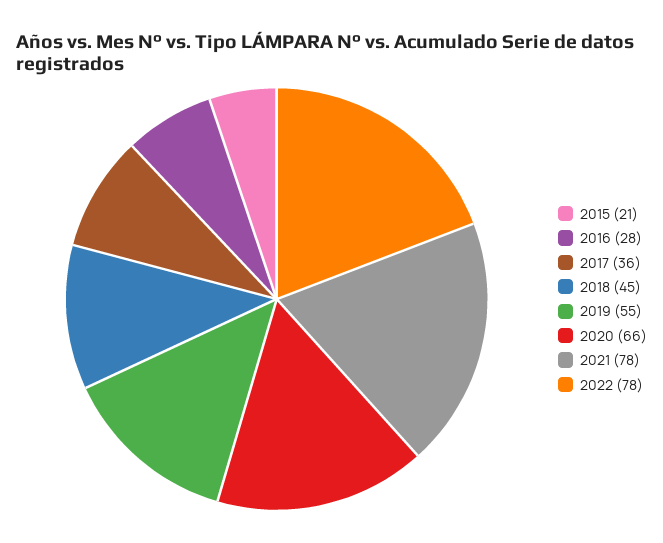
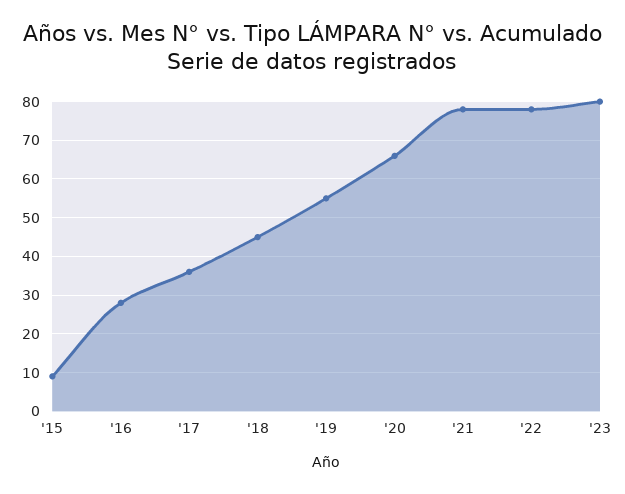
2015: 21 -> 10
'23: none -> 80

